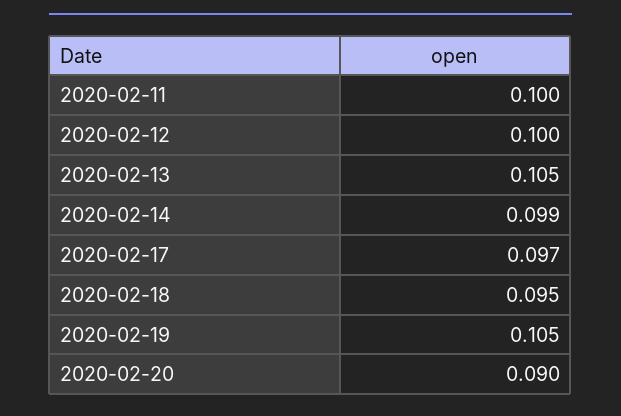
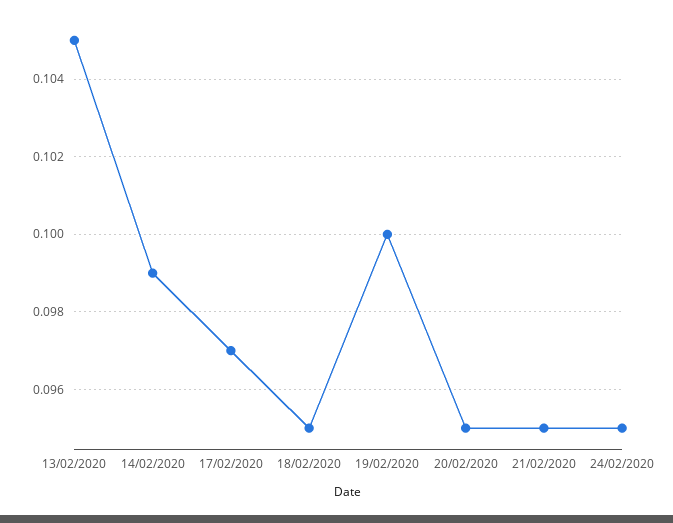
2020-02-11: 0.1 -> none
2020-02-12: 0.1 -> none
2020-02-19: 0.105 -> 0.1
2020-02-20: 0.09 -> 0.095
21/02/2020: none -> 0.095
24/02/2020: none -> 0.095

